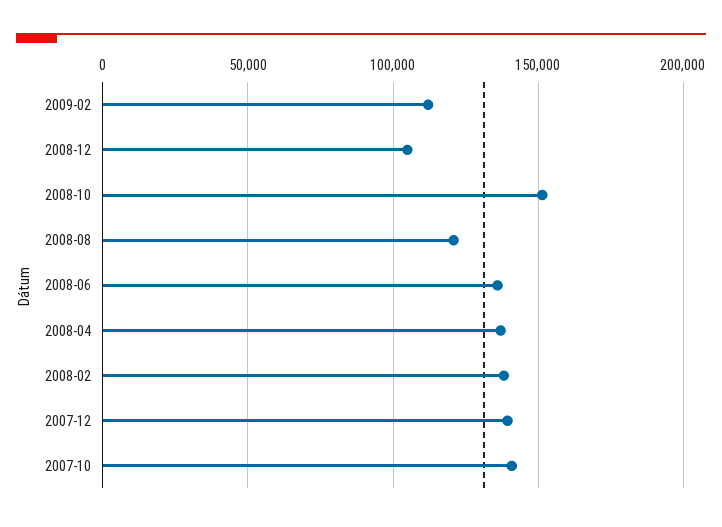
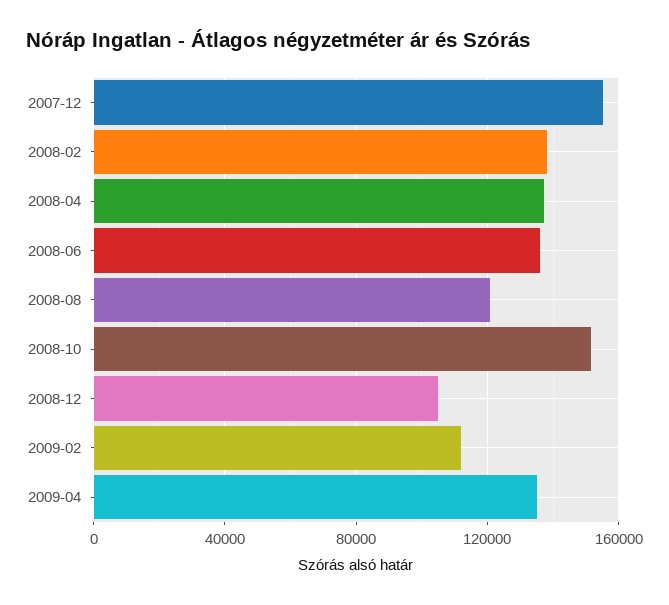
2007-12: 140000 -> 155000
2007-10: 140000 -> none
2009-04: none -> 135000

